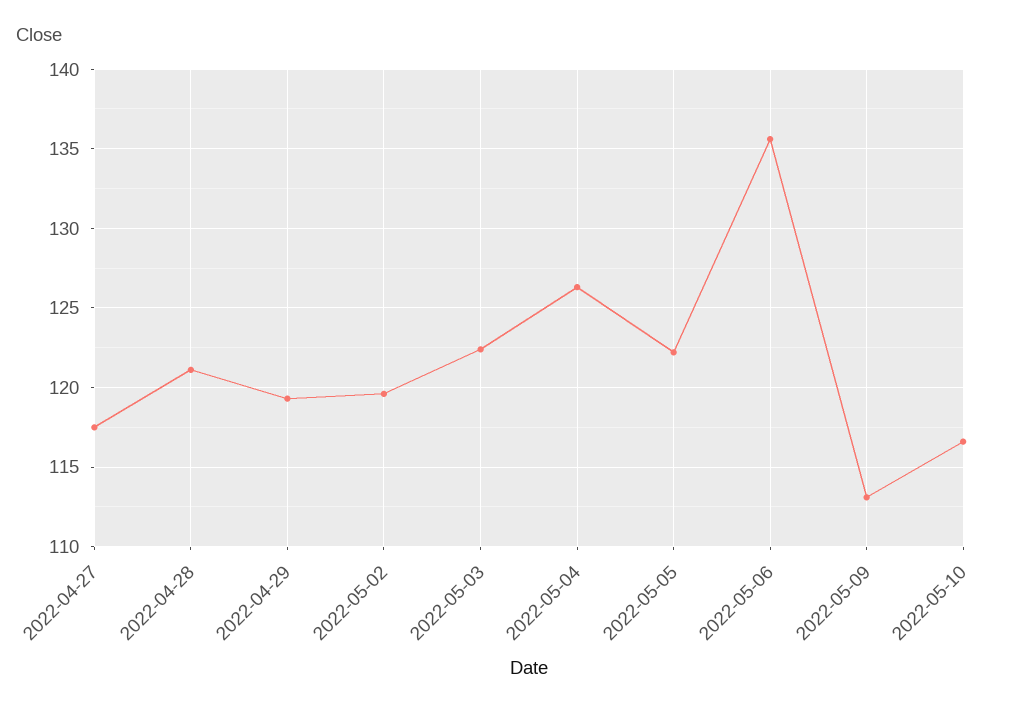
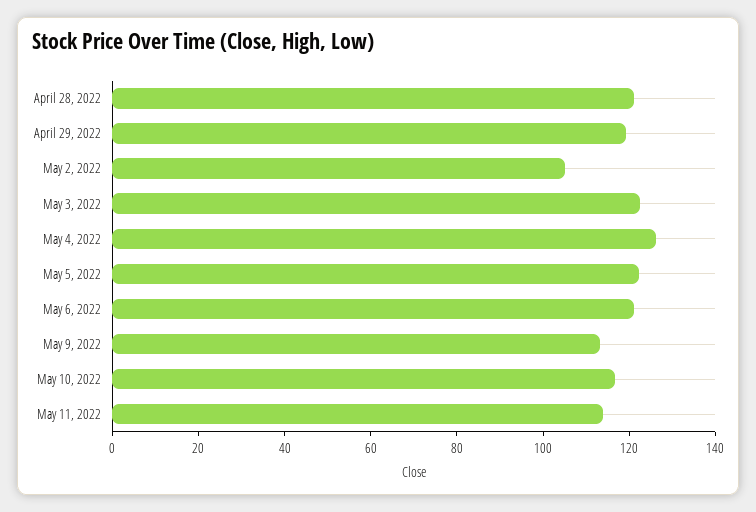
2022-04-27: 117.5 -> none
2022-05-02: 119.5 -> 105
2022-05-06: 135.5 -> 120
May 11, 2022: none -> 115

